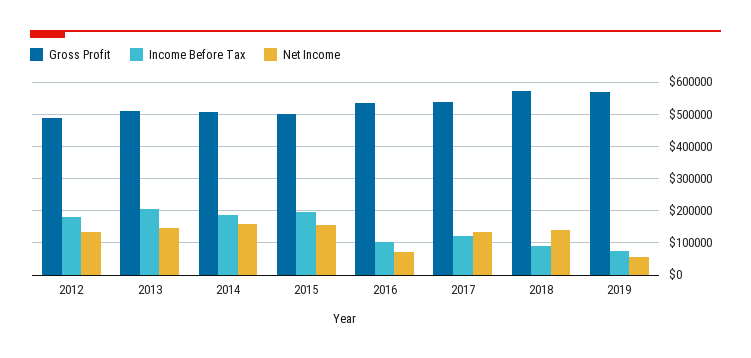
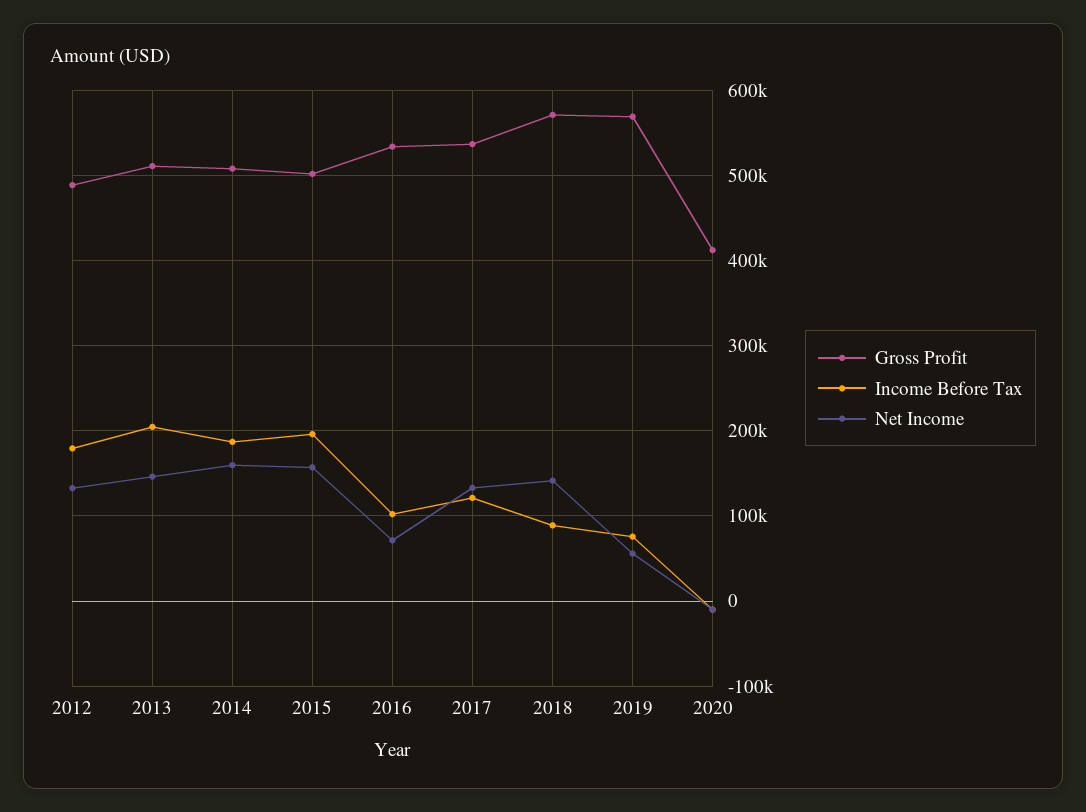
Gross Profit, 2020: none -> 410000
Income Before Tax, 2020: none -> -10000
Net Income, 2020: none -> -10000

